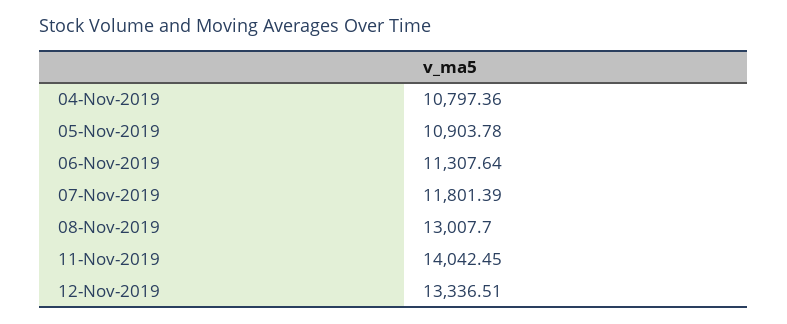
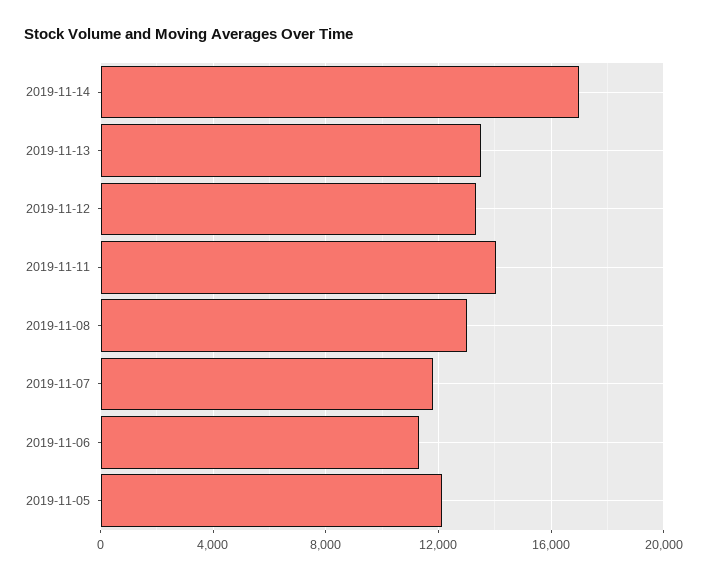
04-Nov-2019: 10797.36 -> none
05-Nov-2019: 10903.78 -> 12000
2019-11-14: none -> 17000
2019-11-13: none -> 13500

